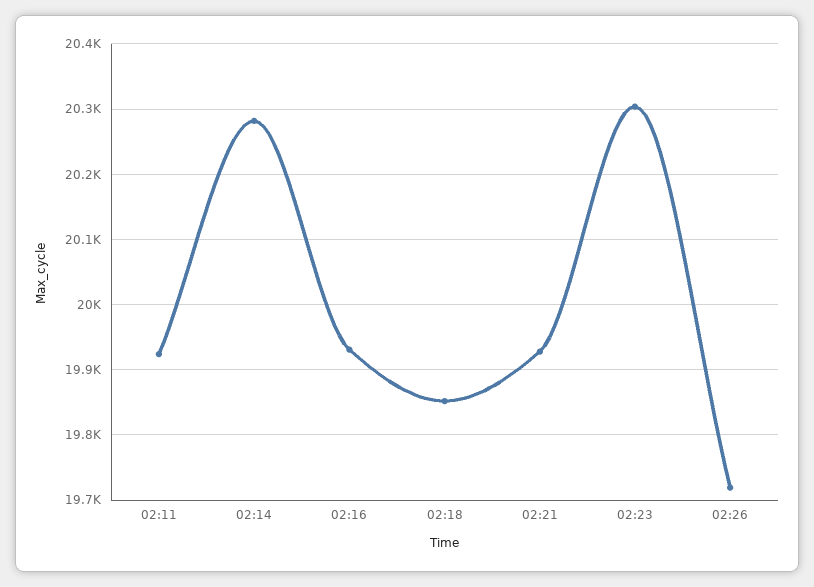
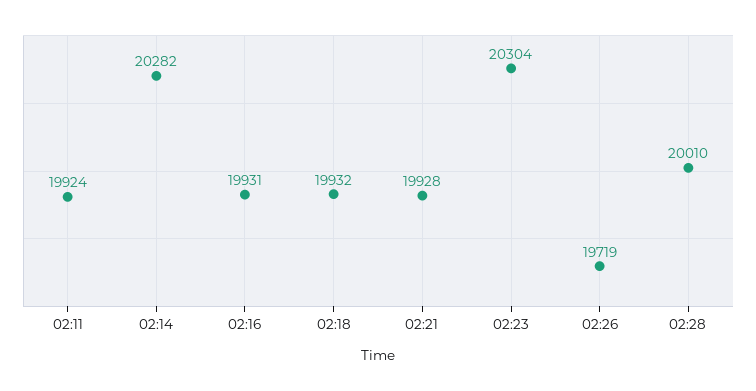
02:18: 19850 -> 19932
02:28: none -> 20010

